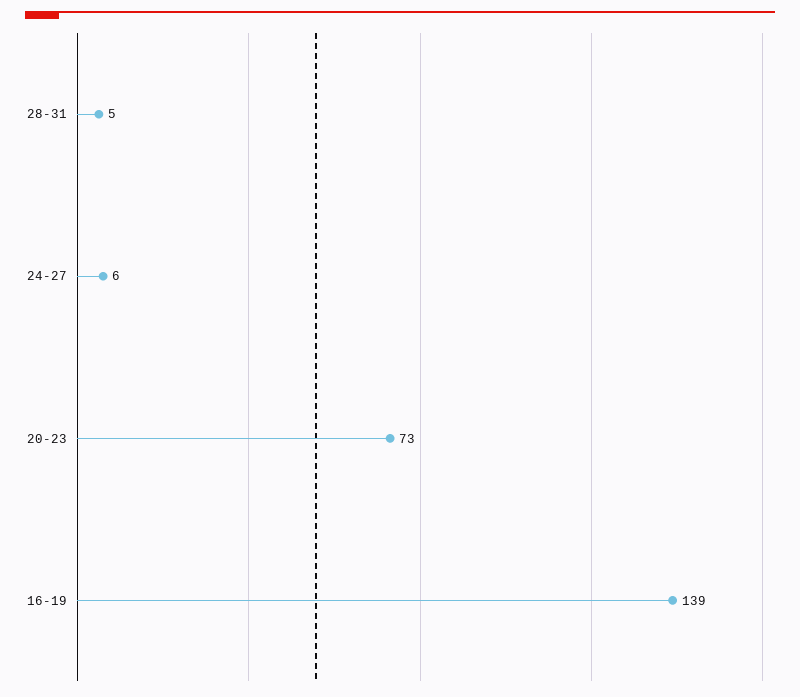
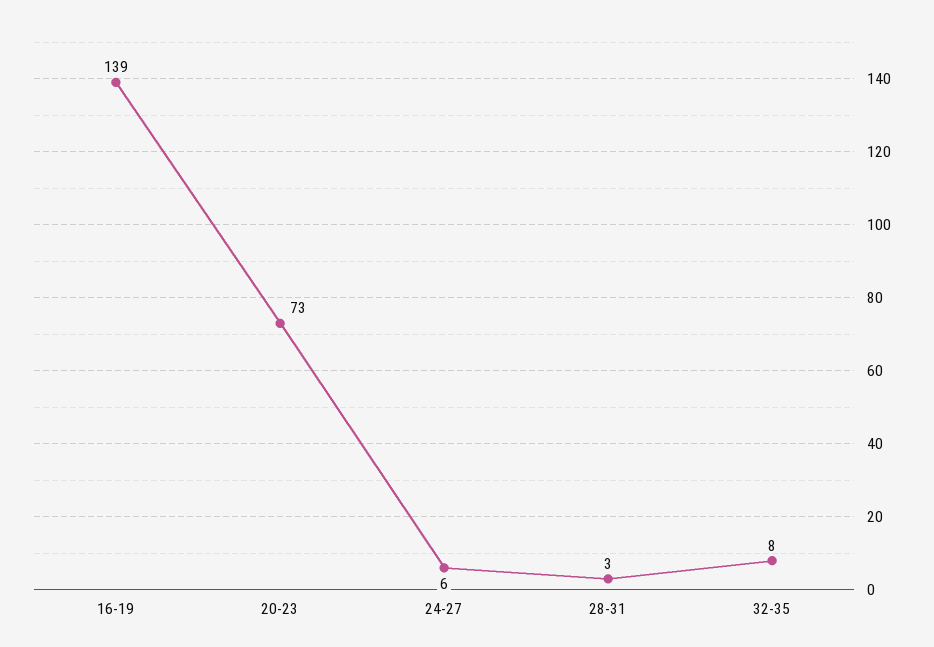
28-31: 5 -> 3
32-35: none -> 8

